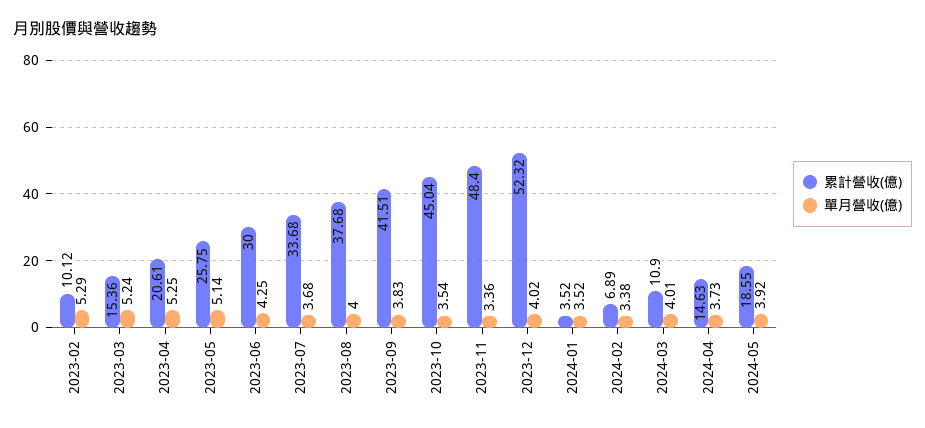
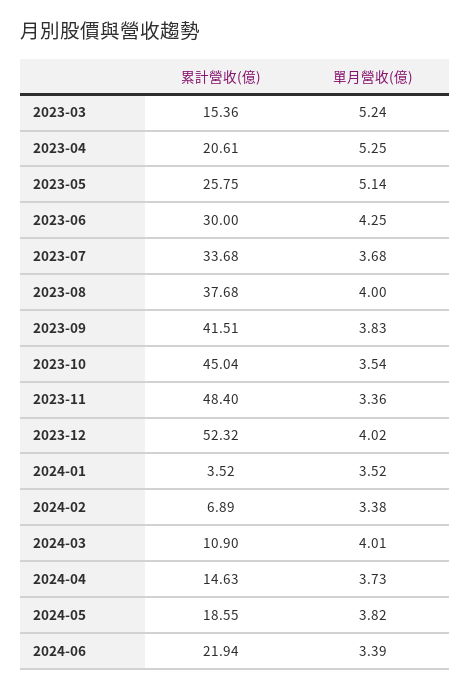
累計營收(億), 2023-02: 10.12 -> none
單月營收(億), 2023-02: 5.29 -> none
單月營收(億), 2024-05: 3.92 -> 3.82
累計營收(億), 2024-06: none -> 21.94
單月營收(億), 2024-06: none -> 3.39

